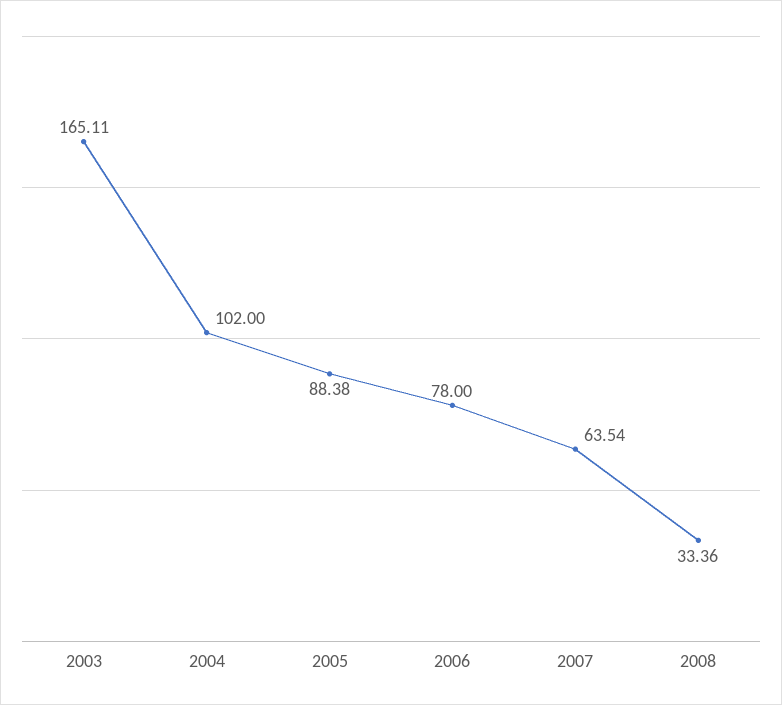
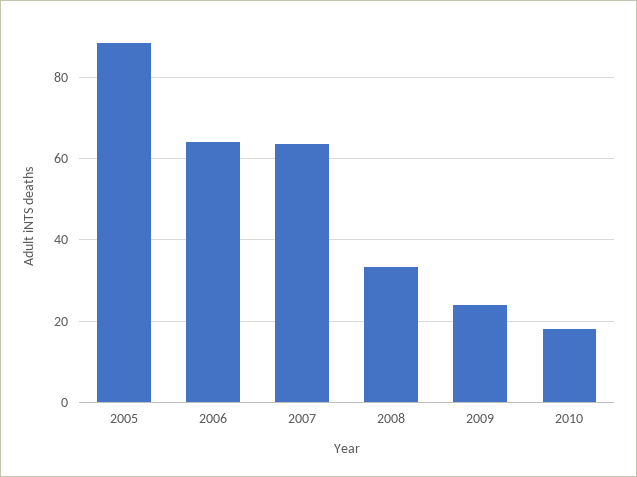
2003: 165.11 -> none
2004: 102 -> none
2006: 78 -> 64
2009: none -> 24
2010: none -> 18

